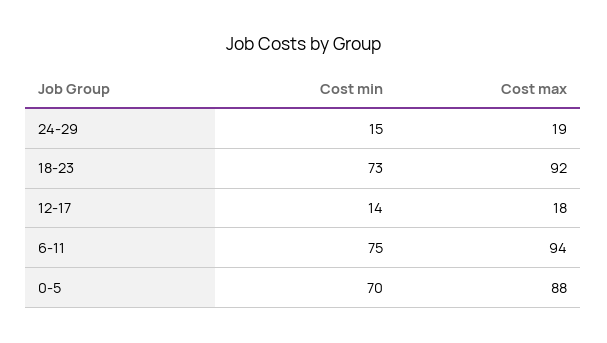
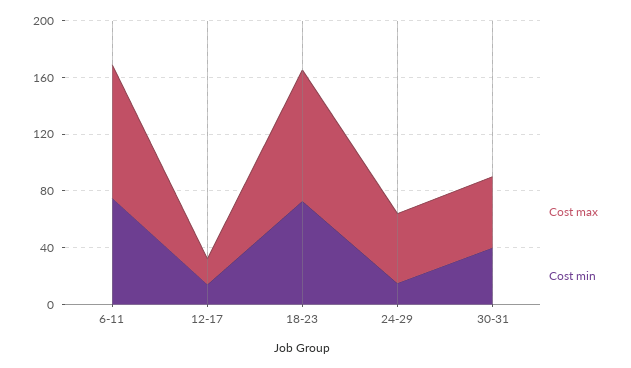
Cost max, 24-29: 19 -> 50
Cost min, 0-5: 70 -> none
Cost max, 0-5: 88 -> none
Cost max, 30-31: none -> 50
Cost min, 30-31: none -> 40

